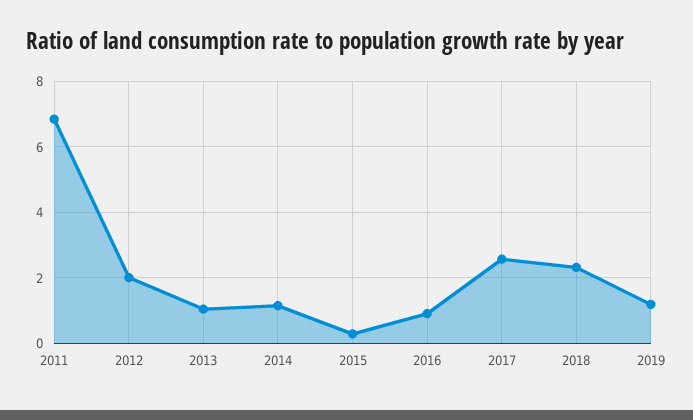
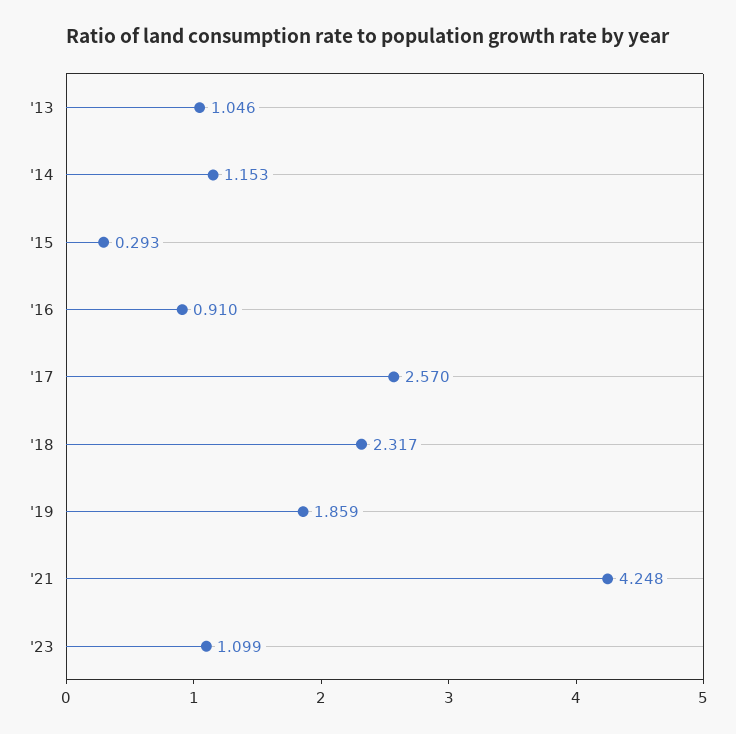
2011: 6.8 -> none
2012: 2 -> none
2019: 1.2 -> 1.859
'21: none -> 4.248
'23: none -> 1.099

